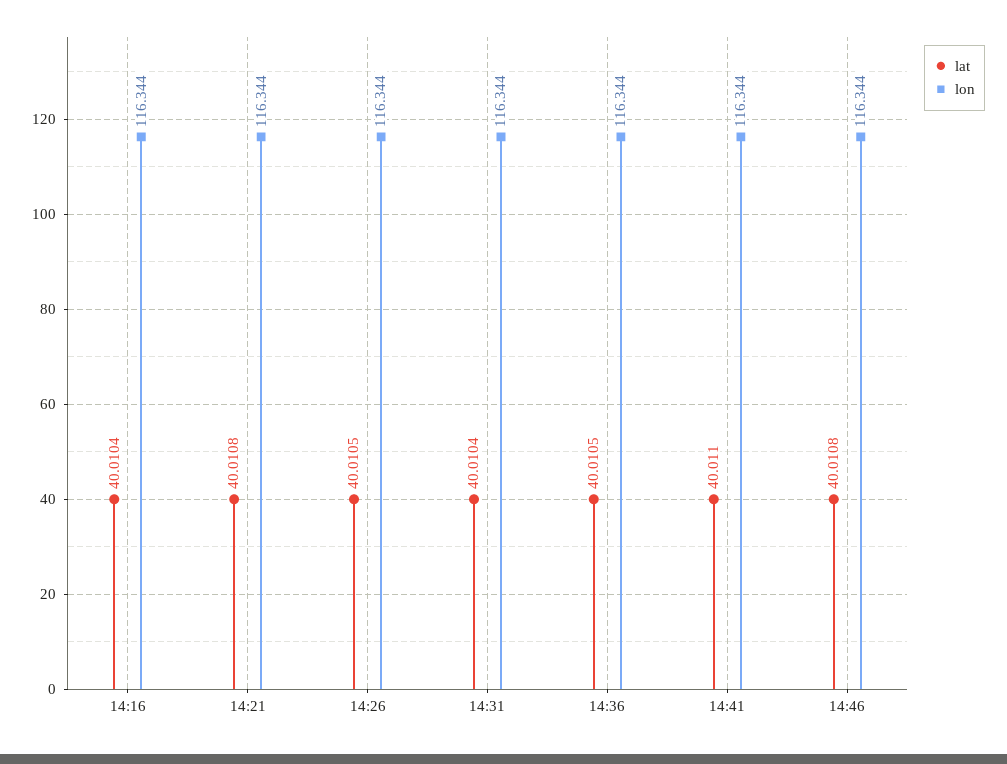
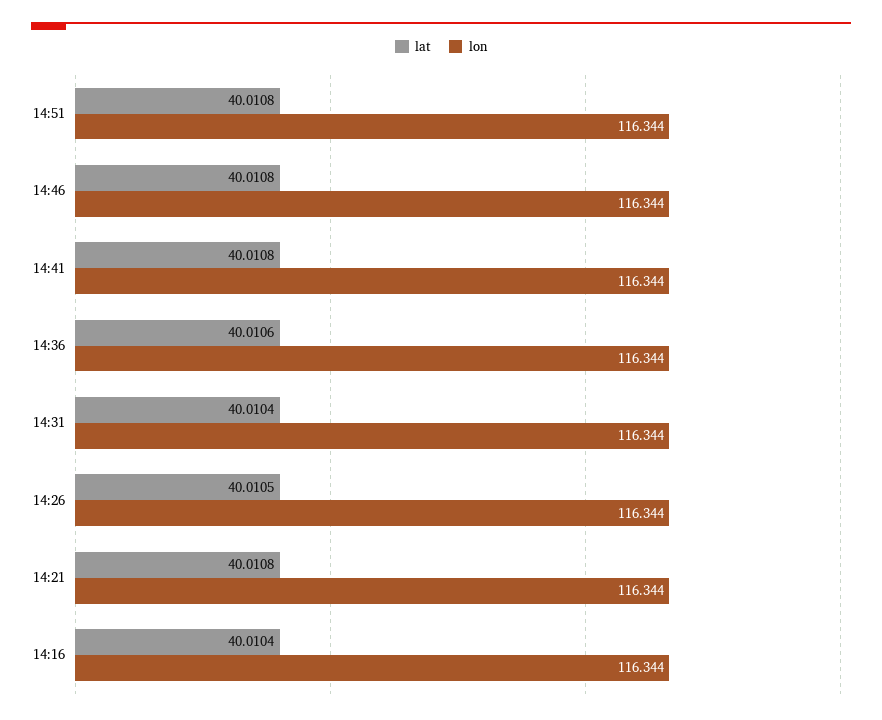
lat, 14:36: 40.0105 -> 40.0106
lat, 14:41: 40.011 -> 40.0108
lat, 14:51: none -> 40.0108
lon, 14:51: none -> 116.344

